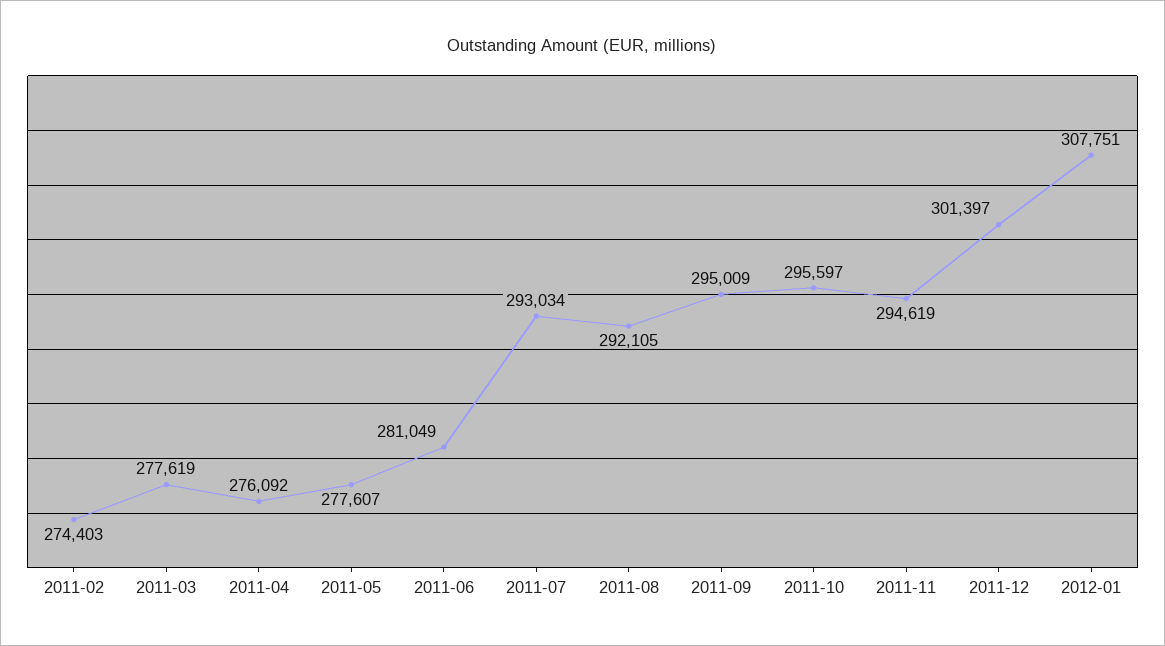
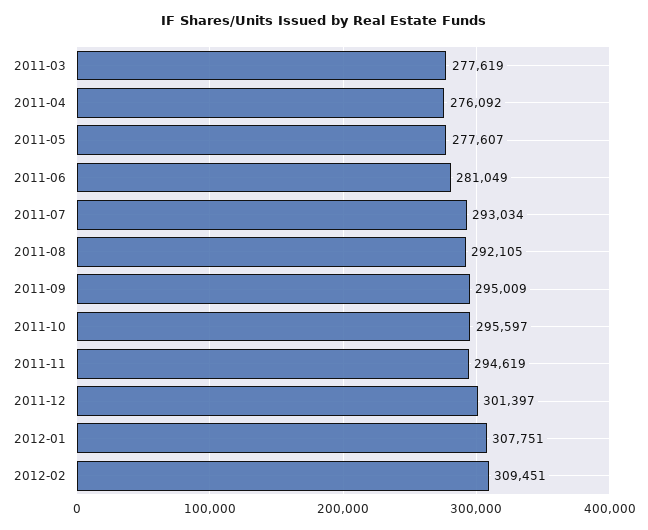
2011-02: 274403 -> none
2012-02: none -> 309451

